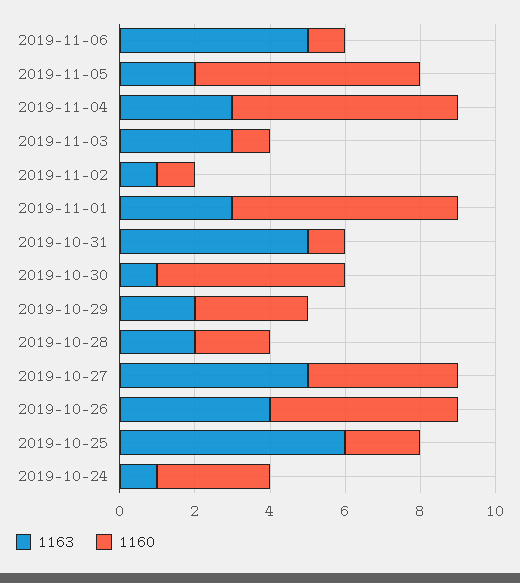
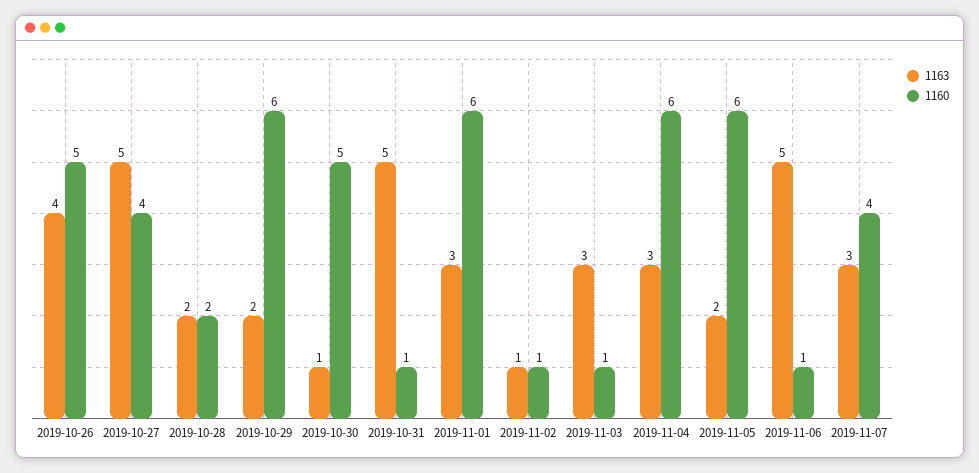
1160, 2019-10-29: 3 -> 6
1163, 2019-10-25: 6 -> none
1160, 2019-10-25: 2 -> none
1163, 2019-10-24: 1 -> none
1160, 2019-10-24: 3 -> none
1163, 2019-11-07: none -> 3
1160, 2019-11-07: none -> 4

